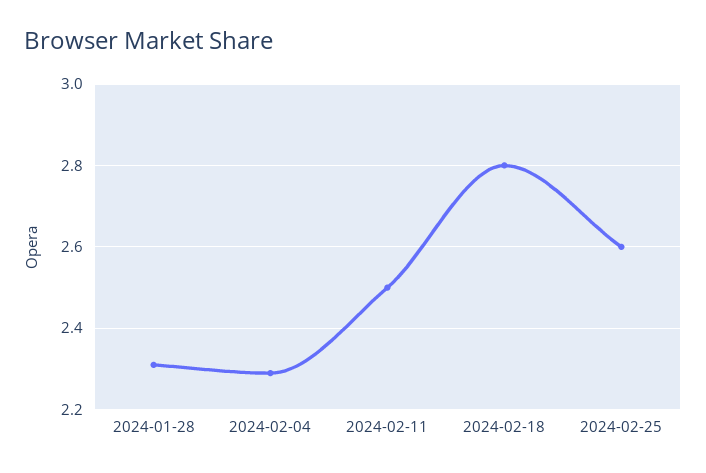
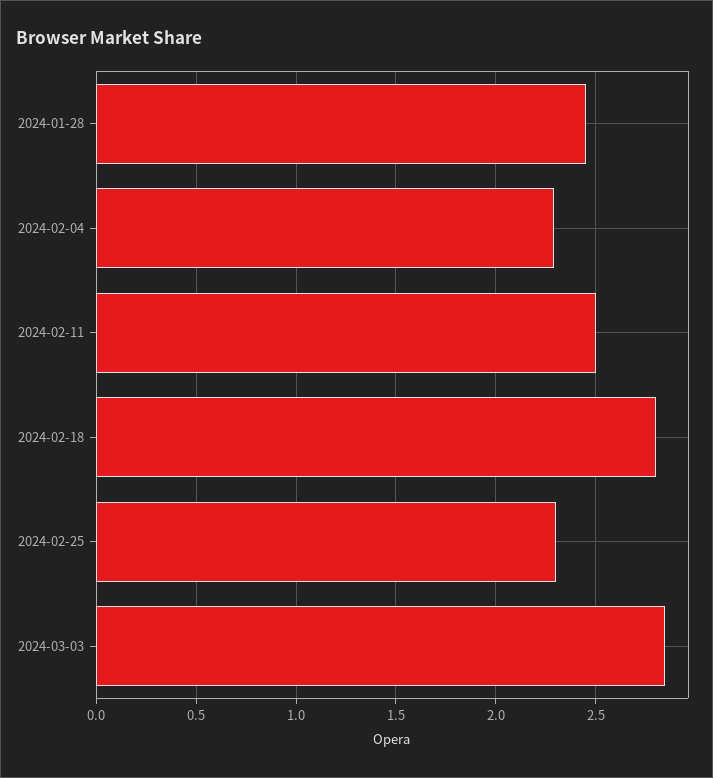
2024-01-28: 2.3 -> 2.45
2024-02-25: 2.6 -> 2.3
2024-03-03: none -> 2.85

